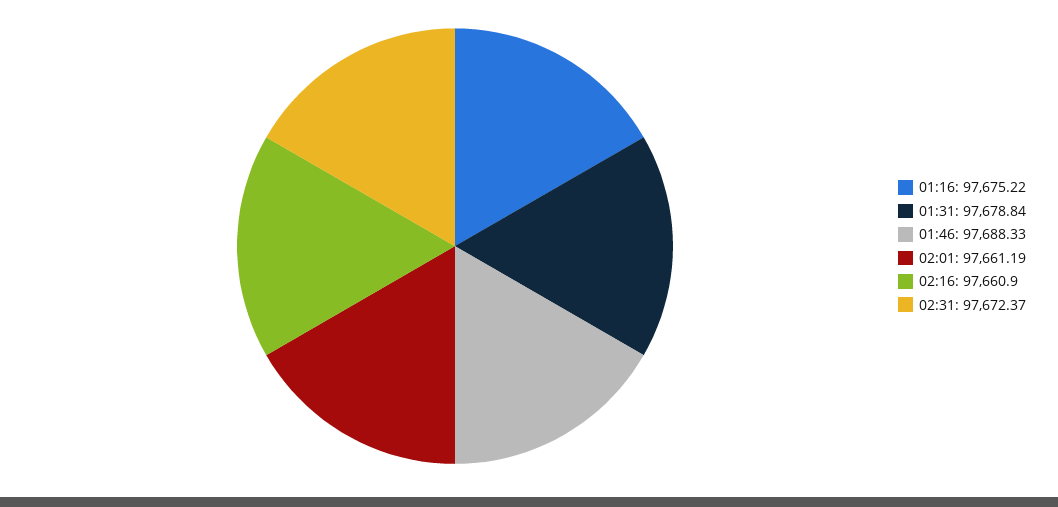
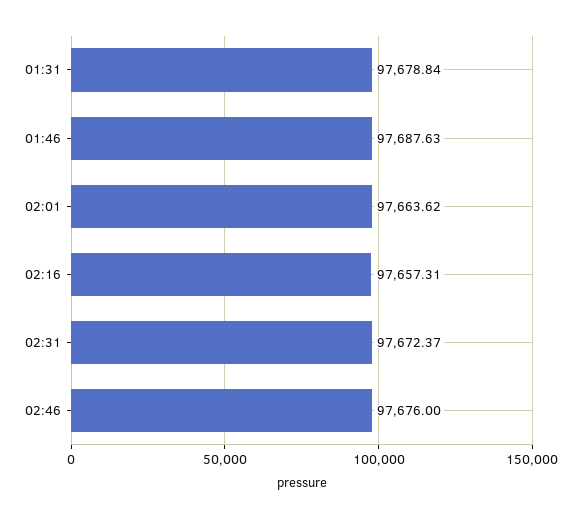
01:16: 97675.22 -> none
01:46: 97688.33 -> 97687.63
02:01: 97661.19 -> 97663.62
02:16: 97660.9 -> 97657.31
02:46: none -> 97676

